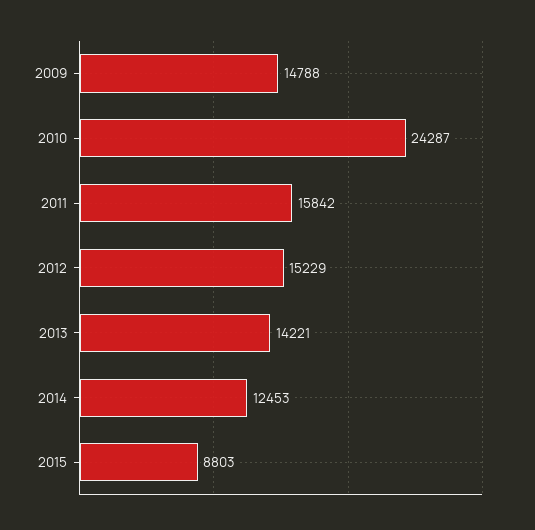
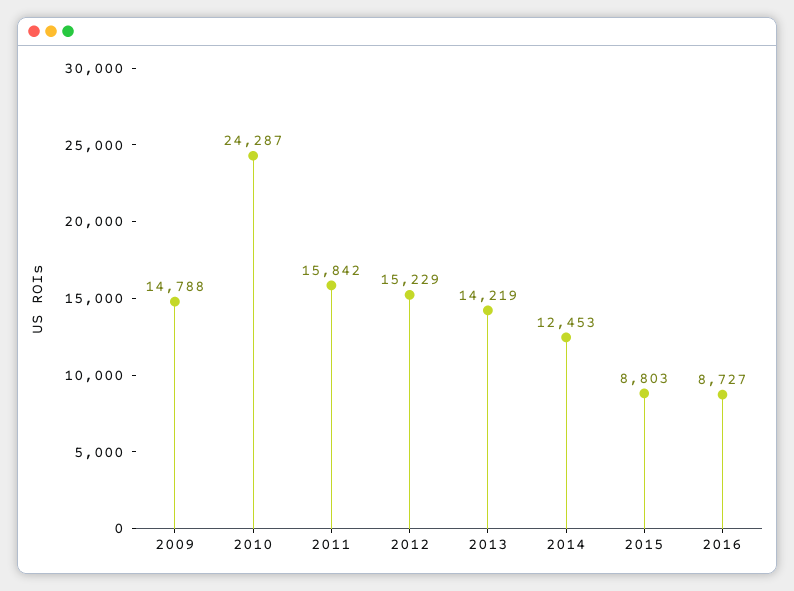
2013: 14221 -> 14219
2016: none -> 8727

